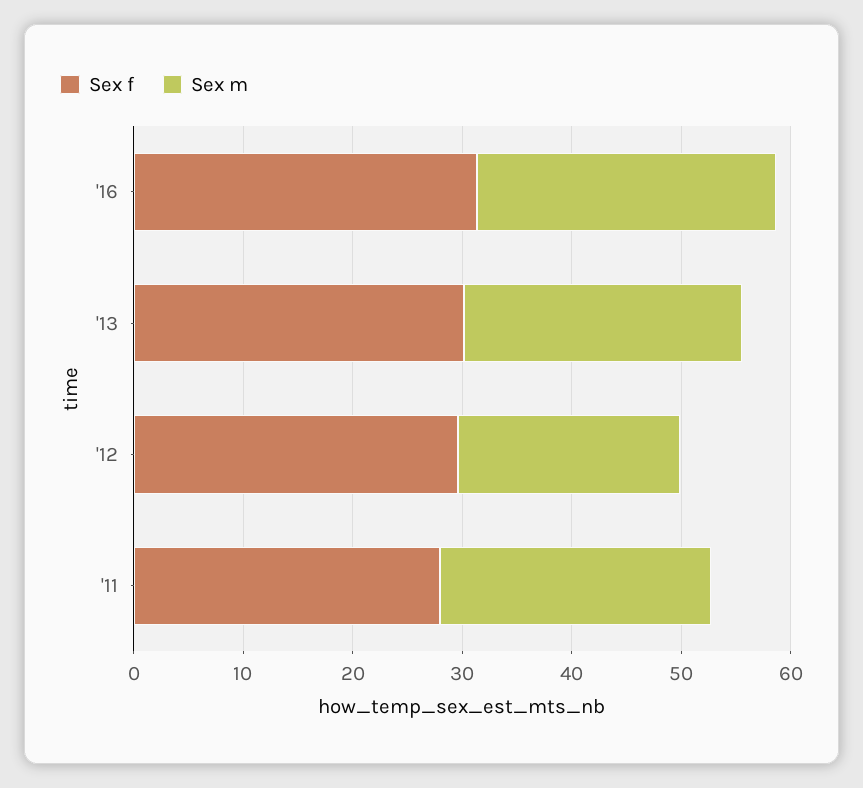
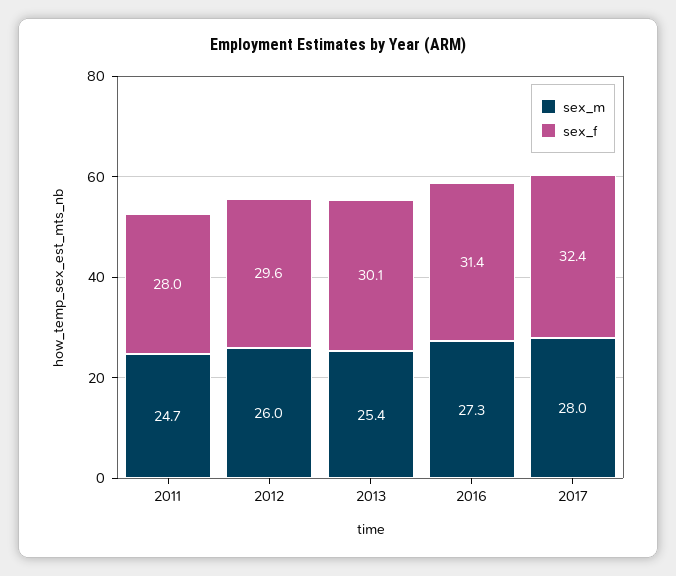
Sex m, '12: 20 -> 26
Sex m, 2017: none -> 28
Sex f, 2017: none -> 32.4

